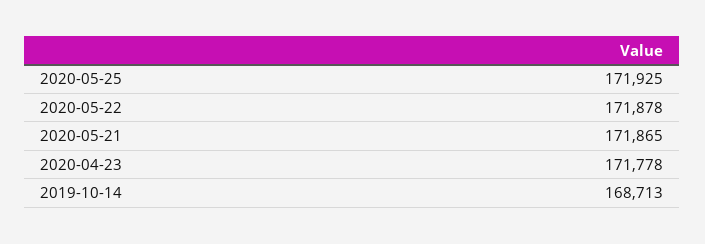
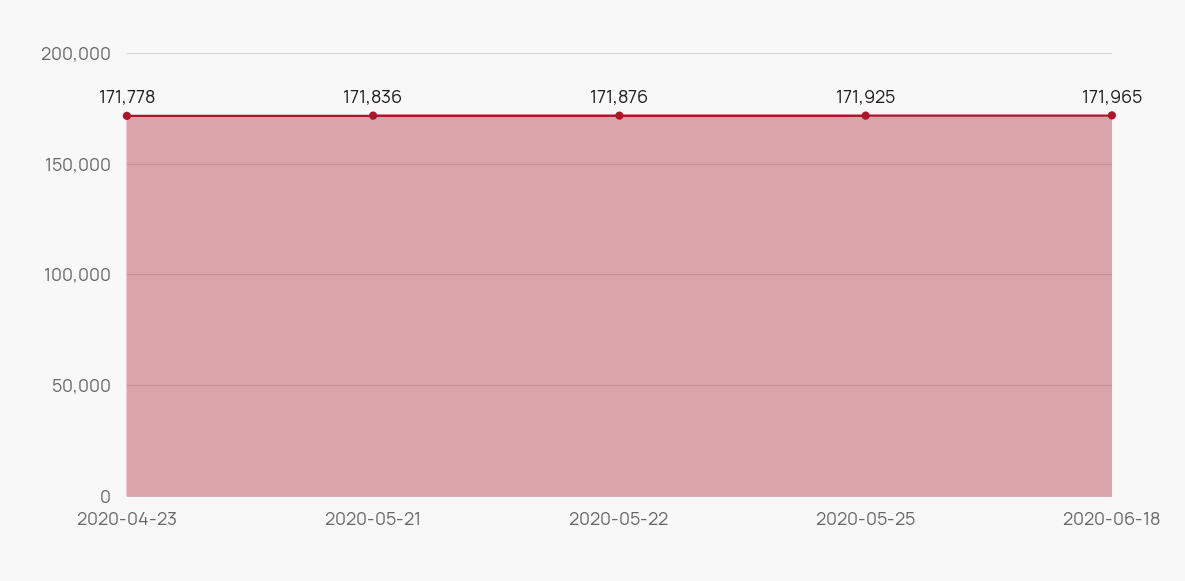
2020-05-22: 171878 -> 171876
2020-05-21: 171865 -> 171836
2019-10-14: 168713 -> none
2020-06-18: none -> 171965

